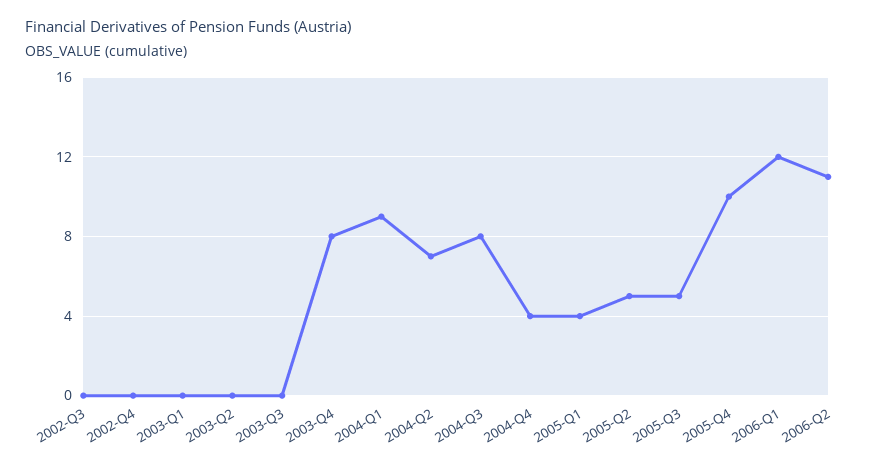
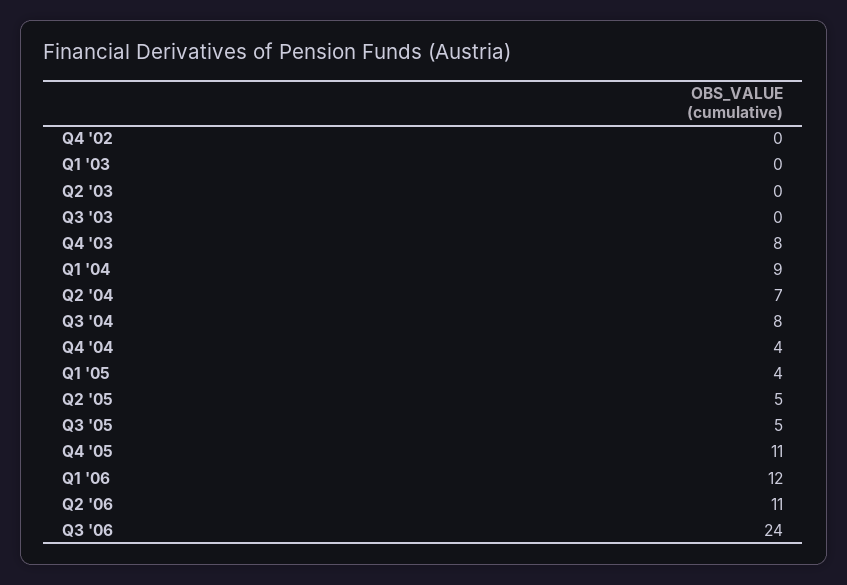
2002-Q3: 0 -> none
2005-Q4: 10 -> 11
Q3 '06: none -> 24

